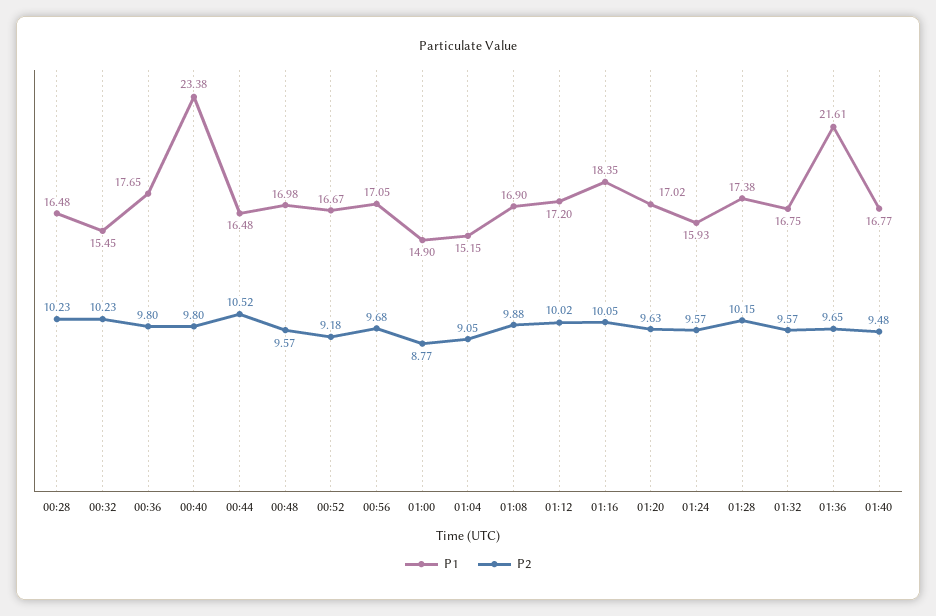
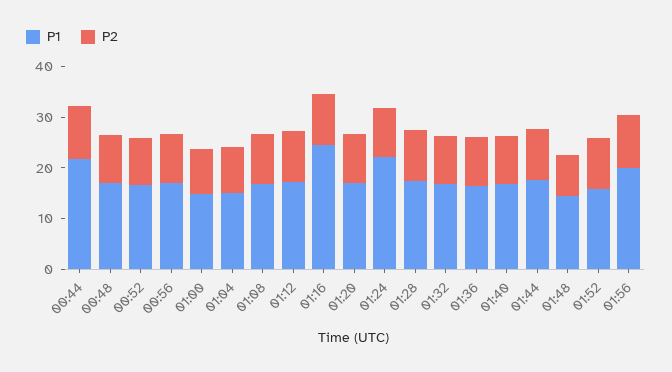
P1, 00:28: 16.48 -> none
P2, 00:28: 10.23 -> none
P1, 00:32: 15.45 -> none
P2, 00:32: 10.23 -> none
P1, 00:36: 17.65 -> none
P2, 00:36: 9.8 -> none
P1, 00:40: 23.38 -> none
P2, 00:40: 9.8 -> none
P1, 00:44: 16.48 -> 22
P1, 01:16: 18.35 -> 24
P1, 01:24: 15.93 -> 22
P1, 01:36: 21.61 -> 16
P1, 01:44: none -> 18
P2, 01:44: none -> 10
P1, 01:48: none -> 14
P2, 01:48: none -> 8
P1, 01:52: none -> 16
P2, 01:52: none -> 10
P1, 01:56: none -> 20
P2, 01:56: none -> 10

